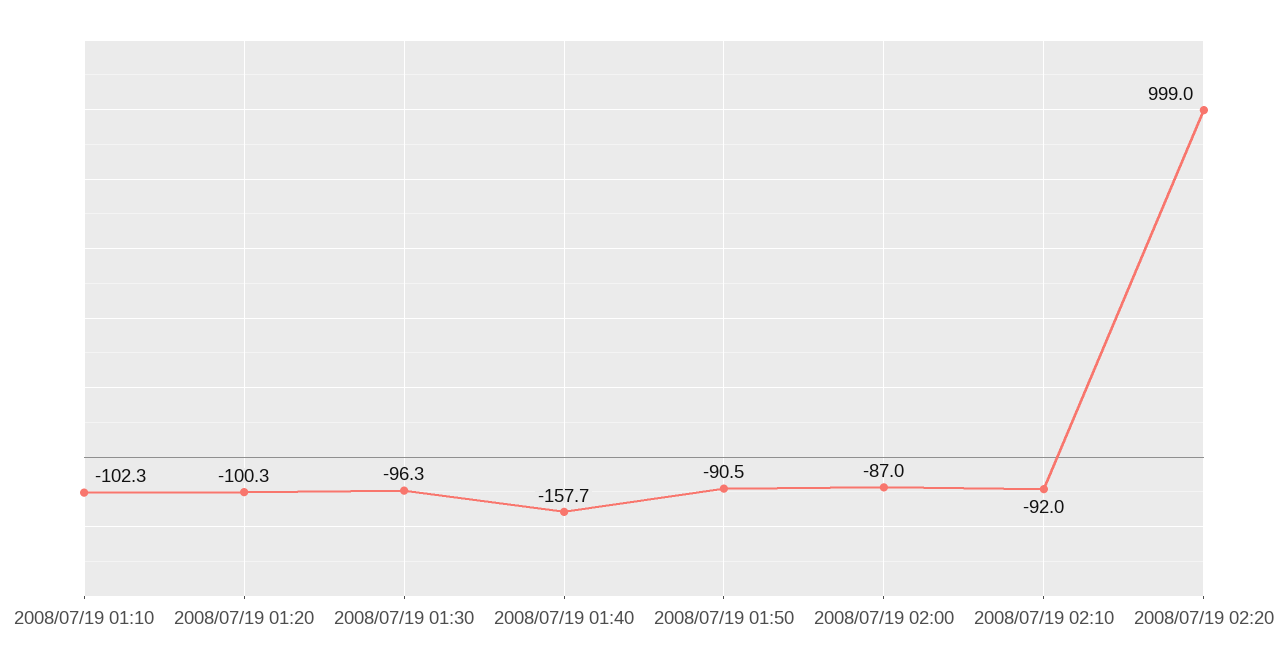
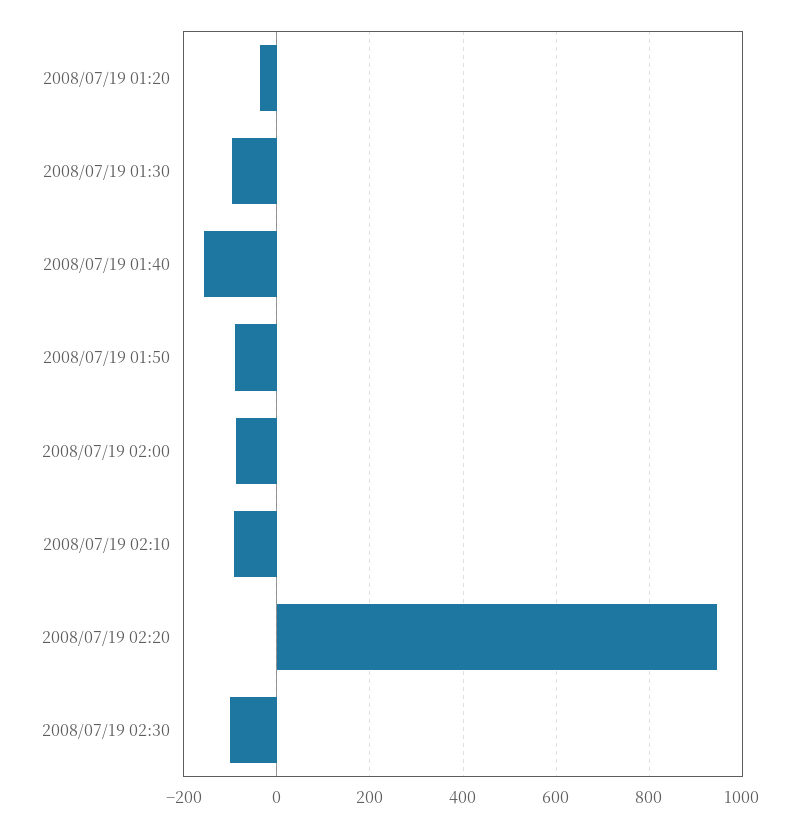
2008/07/19 01:10: -102.3 -> none
2008/07/19 01:20: -100.3 -> -40
2008/07/19 02:20: 999 -> 940
2008/07/19 02:30: none -> -100

